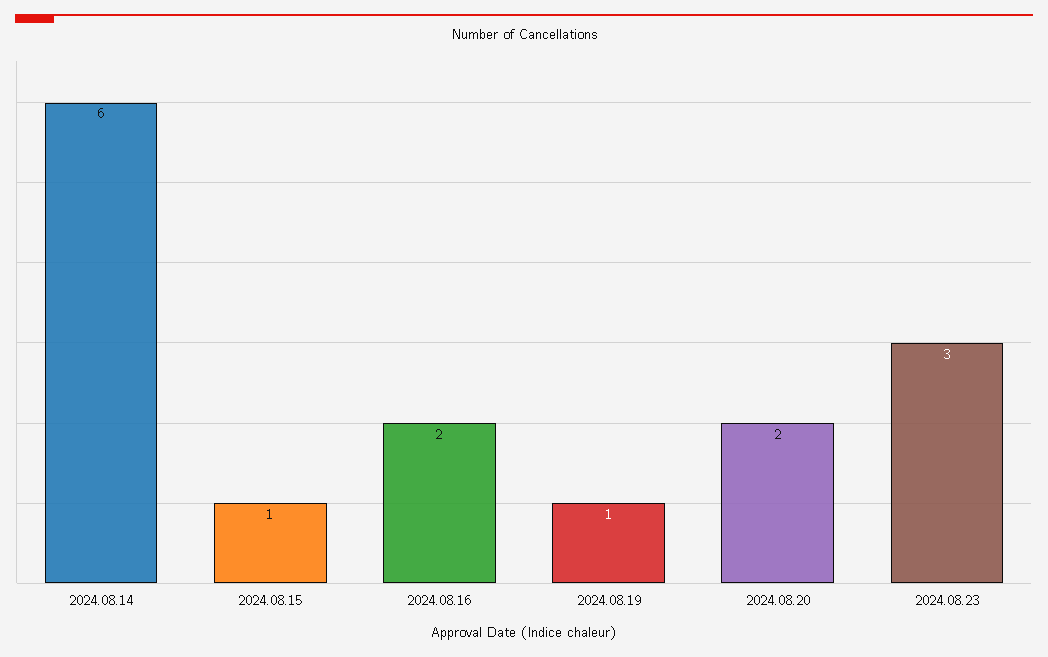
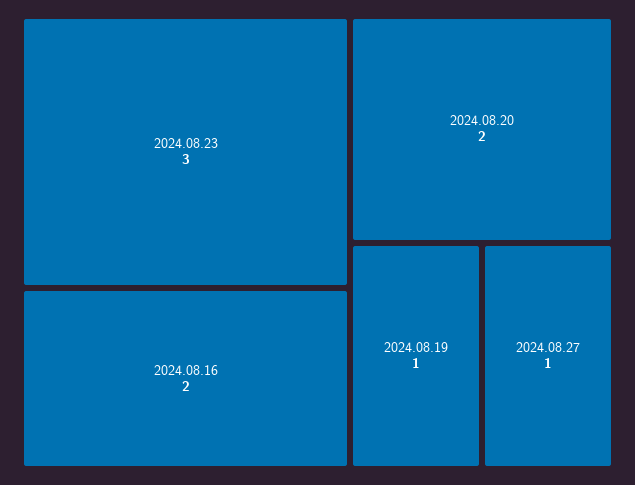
2024.08.14: 6 -> none
2024.08.15: 1 -> none
2024.08.27: none -> 1

